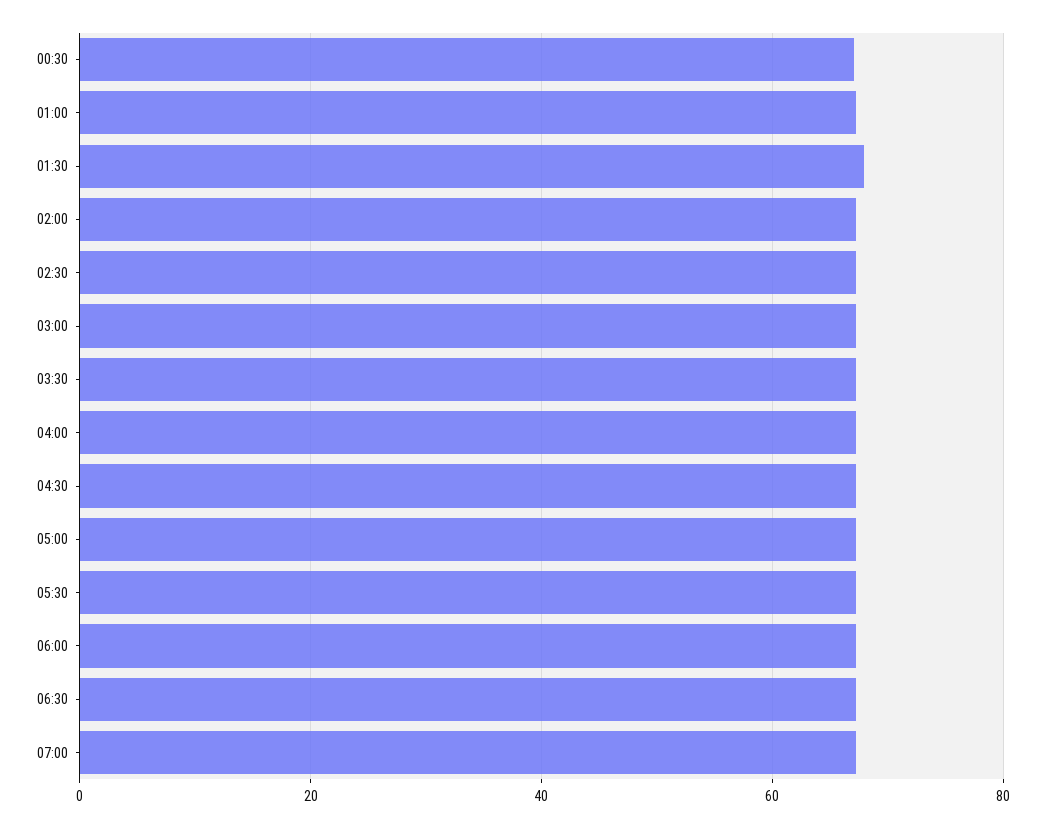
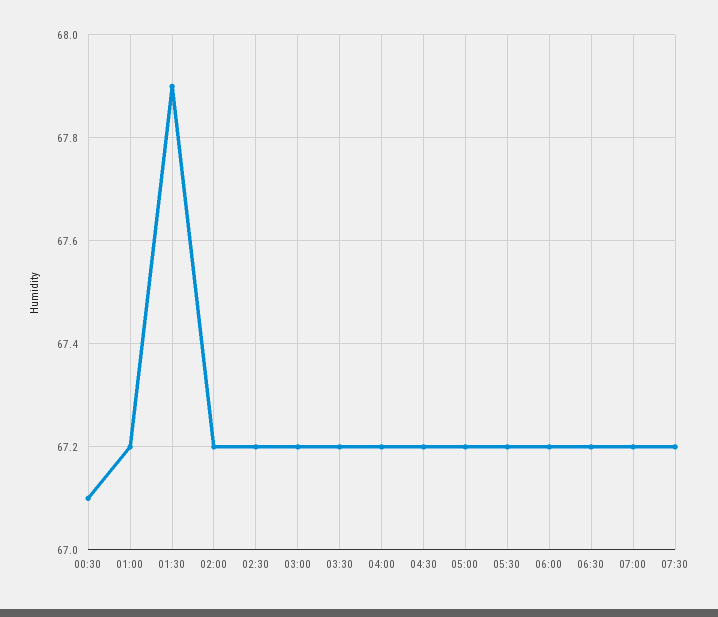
07:30: none -> 67.2

